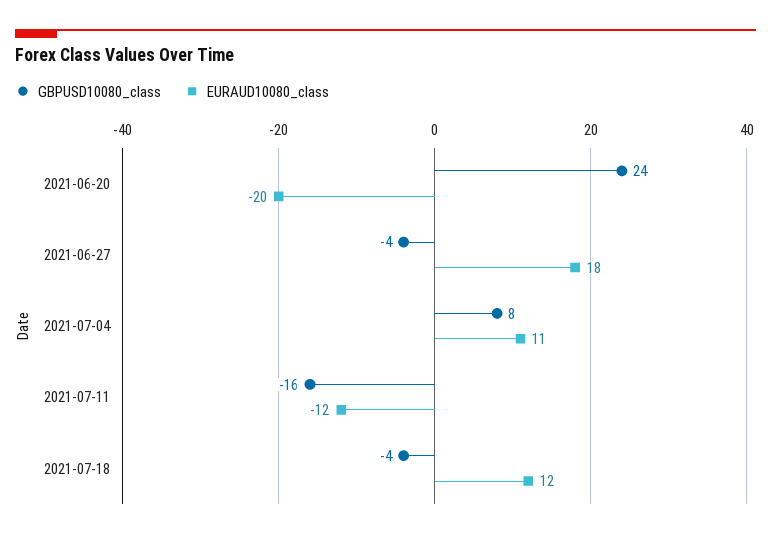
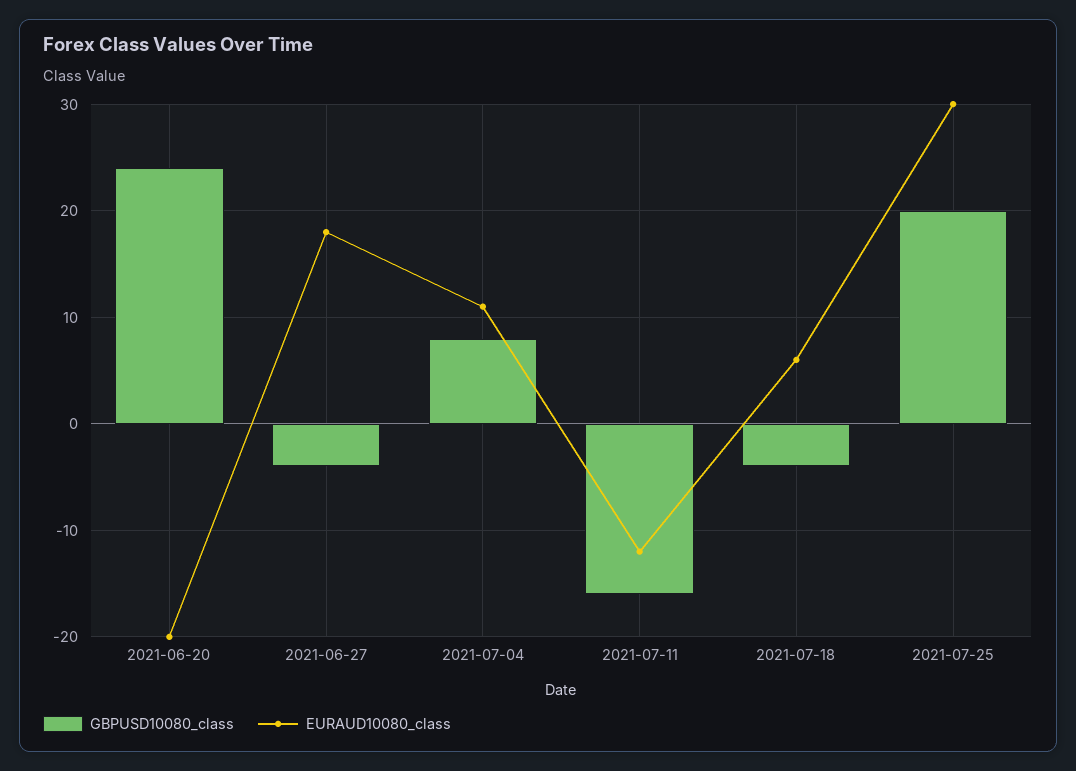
EURAUD10080_class, 2021-07-18: 12 -> 6
GBPUSD10080_class, 2021-07-25: none -> 20
EURAUD10080_class, 2021-07-25: none -> 30

